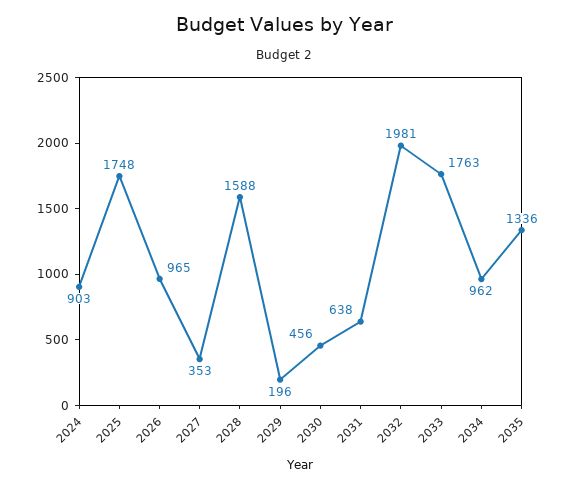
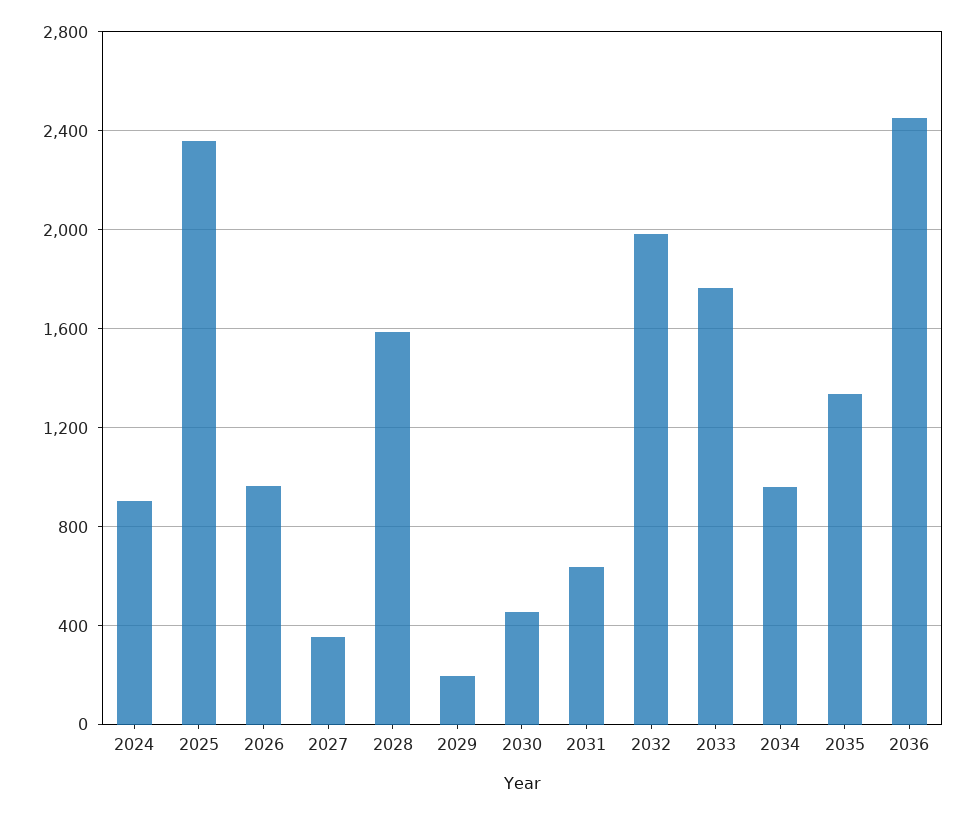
2025: 1748 -> 2350
2036: none -> 2450

